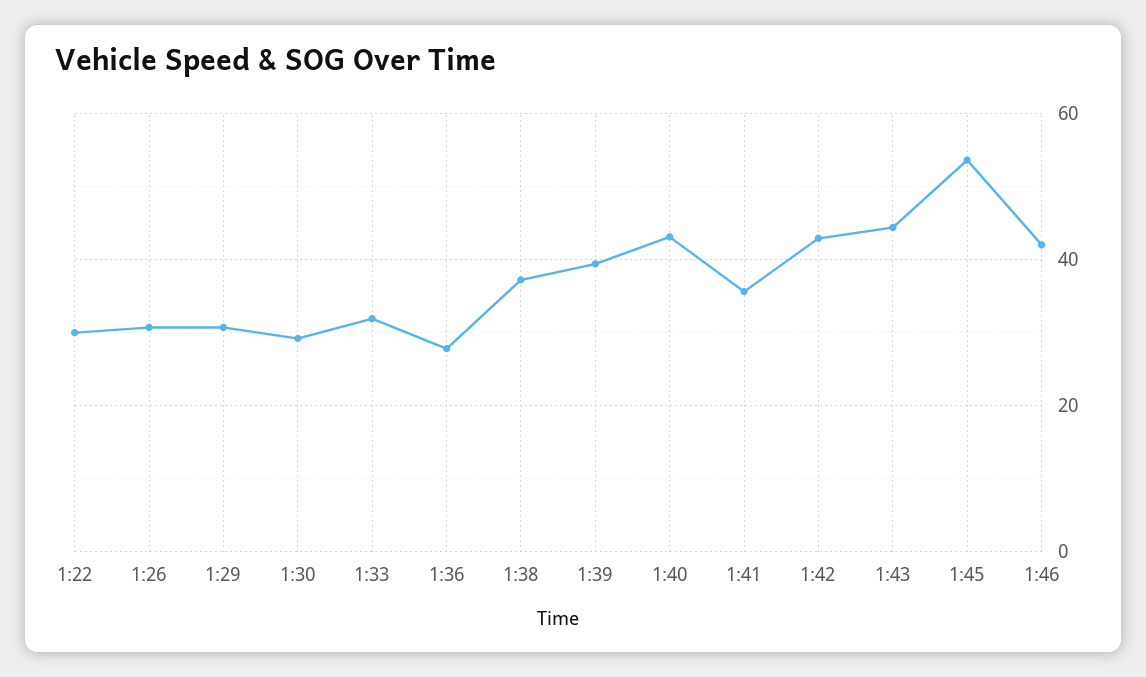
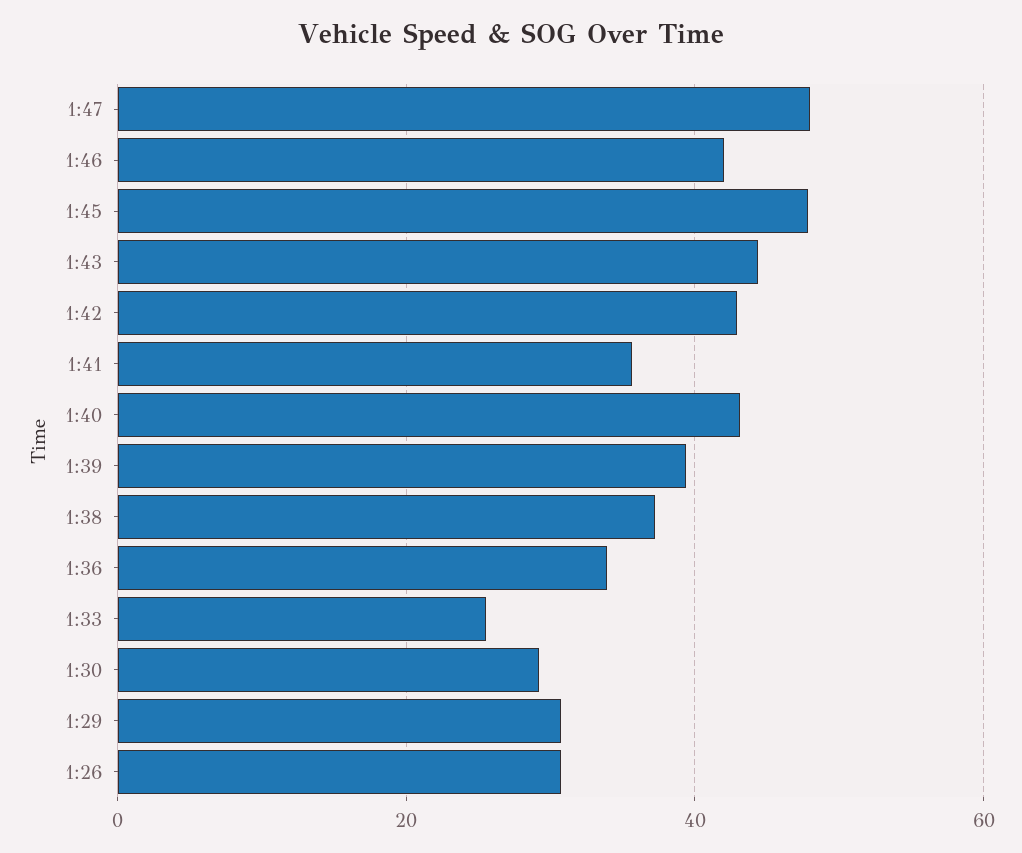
1:22: 30 -> none
1:33: 32 -> 26
1:36: 28 -> 34
1:45: 54 -> 48
1:47: none -> 48

